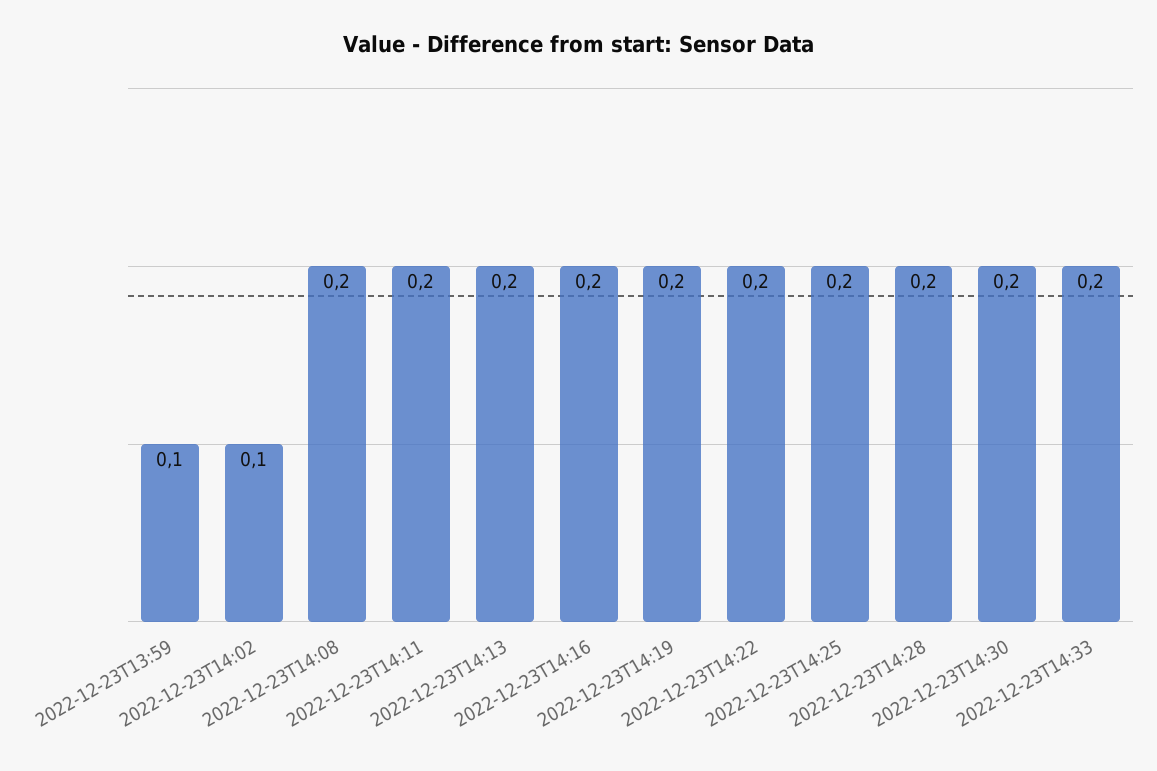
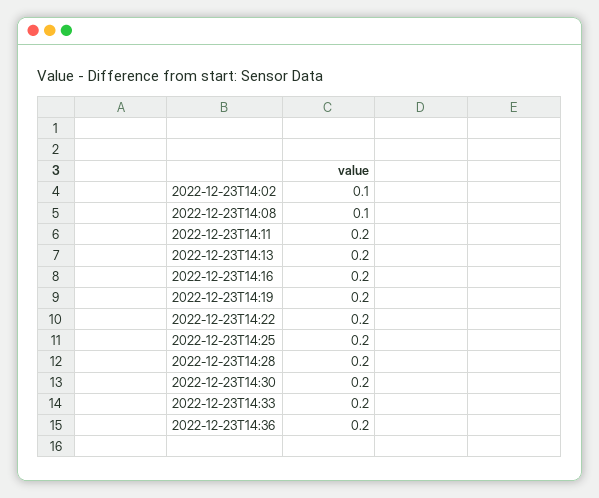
2022-12-23T13:59: 0.1 -> none
2022-12-23T14:08: 0.2 -> 0.1
2022-12-23T14:36: none -> 0.2

